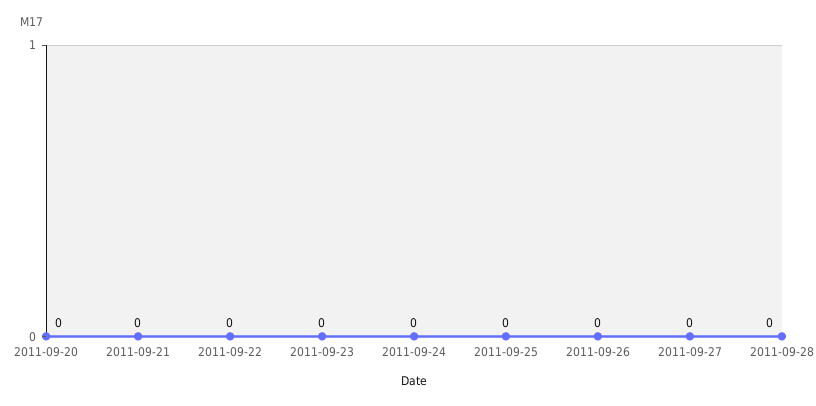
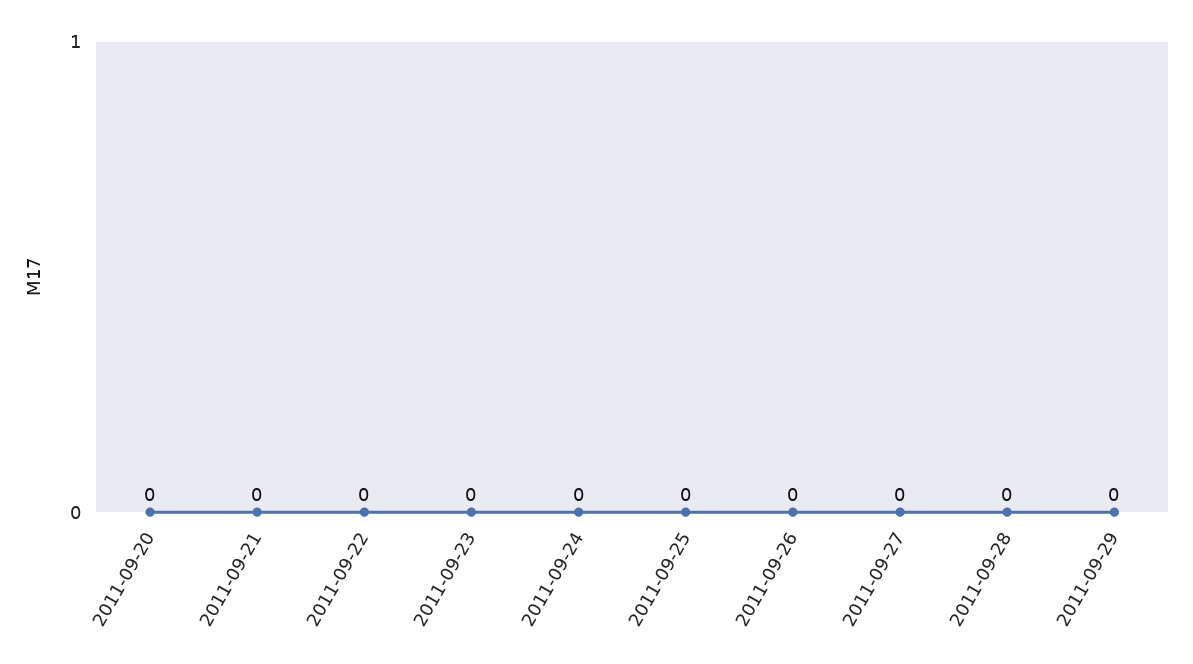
2011-09-29: none -> 0

